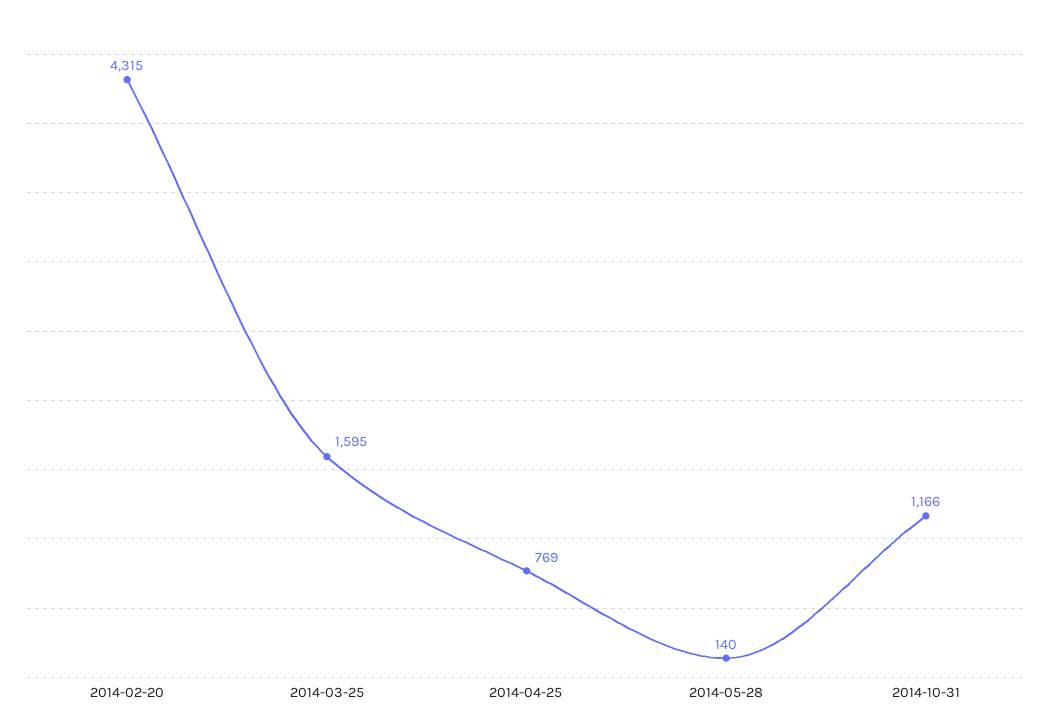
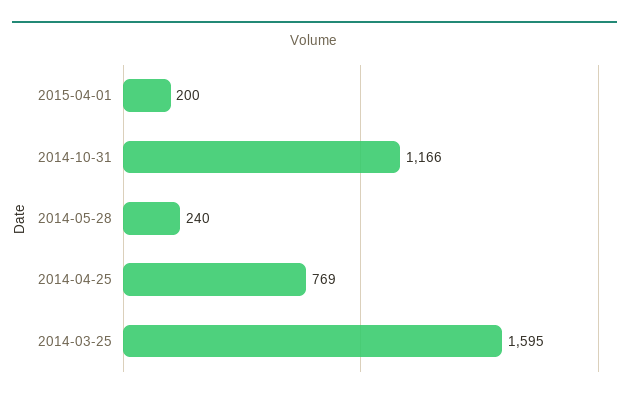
2014-02-20: 4315 -> none
2014-05-28: 140 -> 240
2015-04-01: none -> 200

